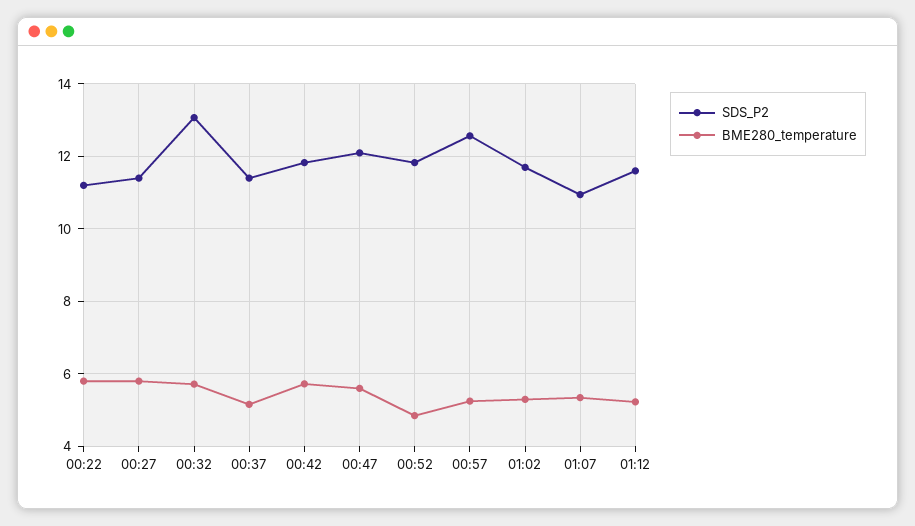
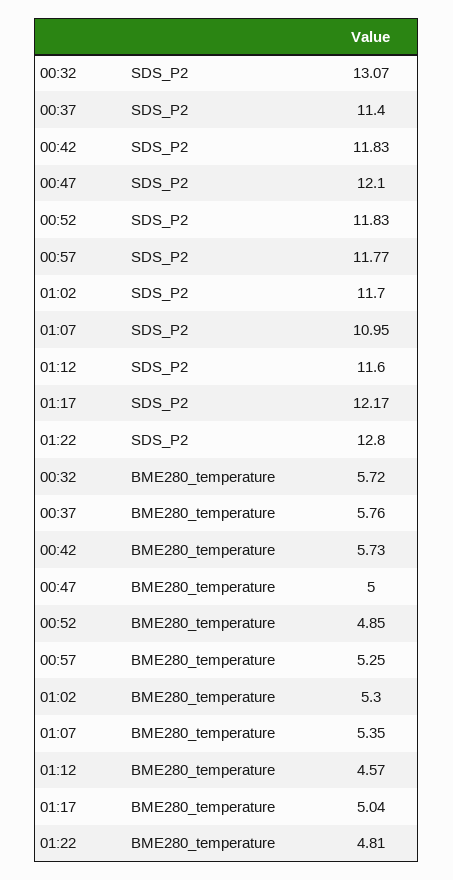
SDS_P2, 00:22: 11.2 -> none
BME280_temperature, 00:22: 5.8 -> none
SDS_P2, 00:27: 11.4 -> none
BME280_temperature, 00:27: 5.8 -> none
BME280_temperature, 00:37: 5.2 -> 5.76
BME280_temperature, 00:47: 5.6 -> 5
SDS_P2, 00:57: 12.6 -> 11.77
BME280_temperature, 01:12: 5.2 -> 4.57
SDS_P2, 01:17: none -> 12.17
SDS_P2, 01:22: none -> 12.8
BME280_temperature, 01:17: none -> 5.04
BME280_temperature, 01:22: none -> 4.81

